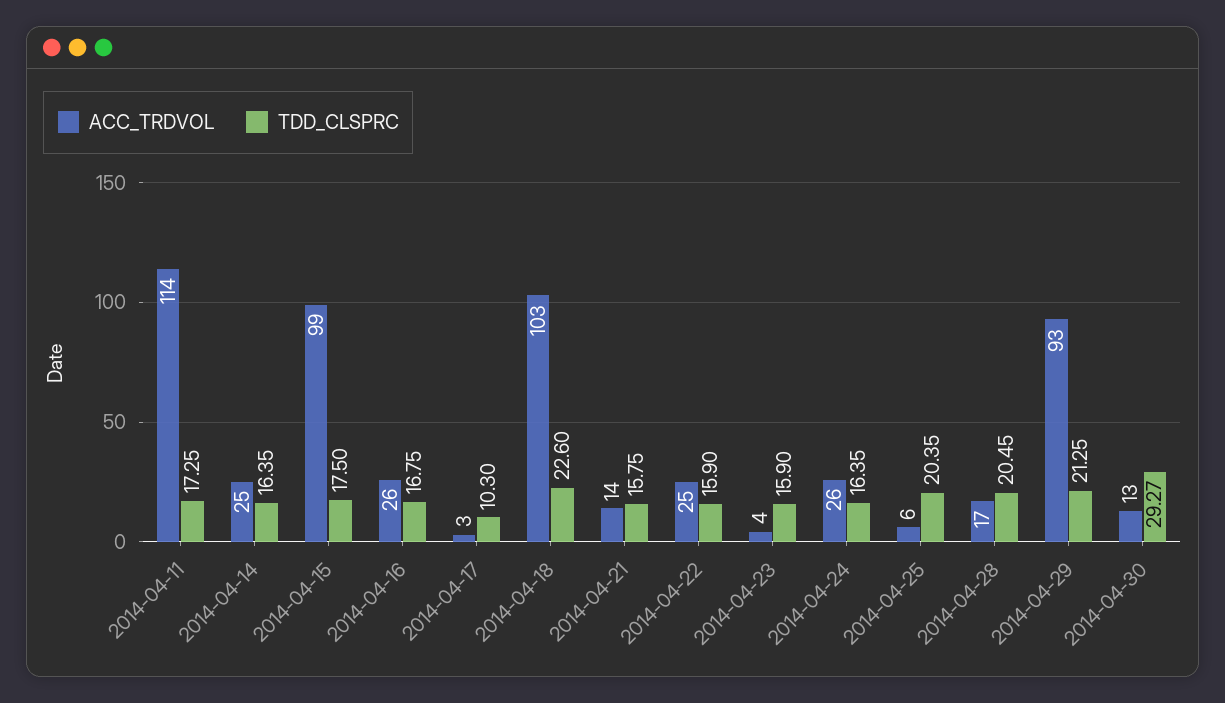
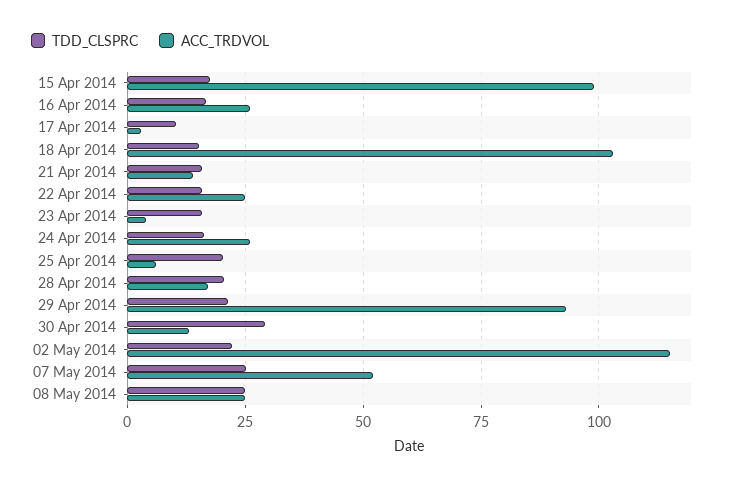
ACC_TRDVOL, 2014-04-11: 114 -> none
TDD_CLSPRC, 2014-04-11: 17.25 -> none
ACC_TRDVOL, 2014-04-14: 25 -> none
TDD_CLSPRC, 2014-04-14: 16.35 -> none
TDD_CLSPRC, 2014-04-18: 22.6 -> 15
TDD_CLSPRC, 02 May 2014: none -> 22.5
ACC_TRDVOL, 02 May 2014: none -> 115
TDD_CLSPRC, 07 May 2014: none -> 25
ACC_TRDVOL, 07 May 2014: none -> 52.5
TDD_CLSPRC, 08 May 2014: none -> 25
ACC_TRDVOL, 08 May 2014: none -> 25

